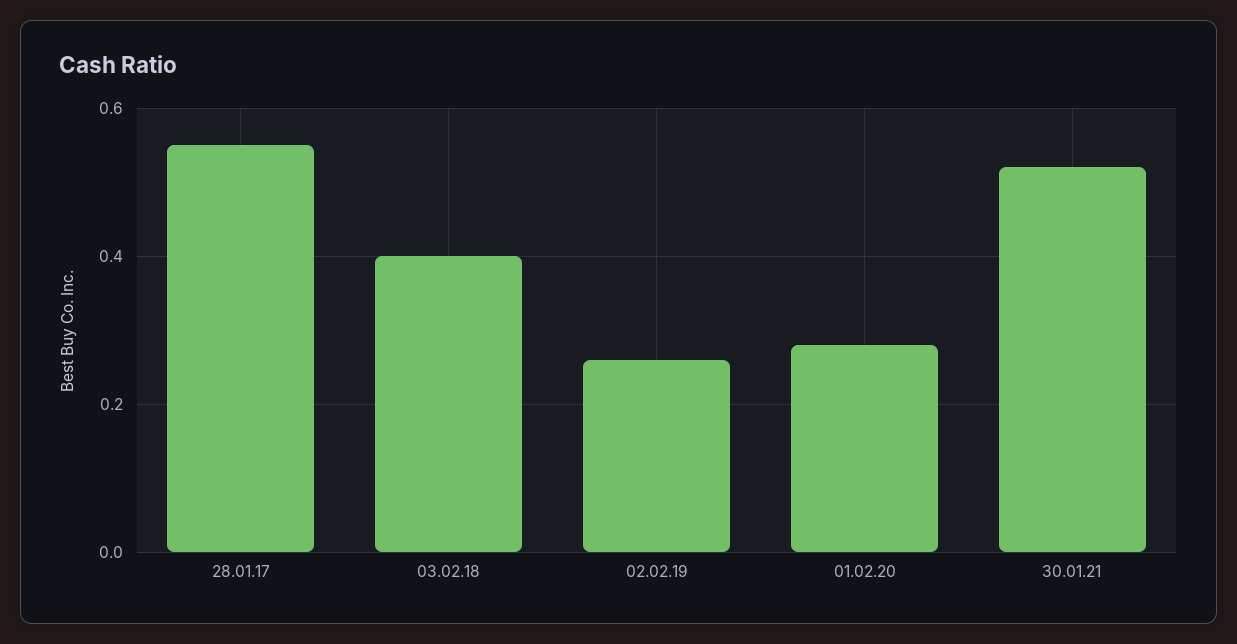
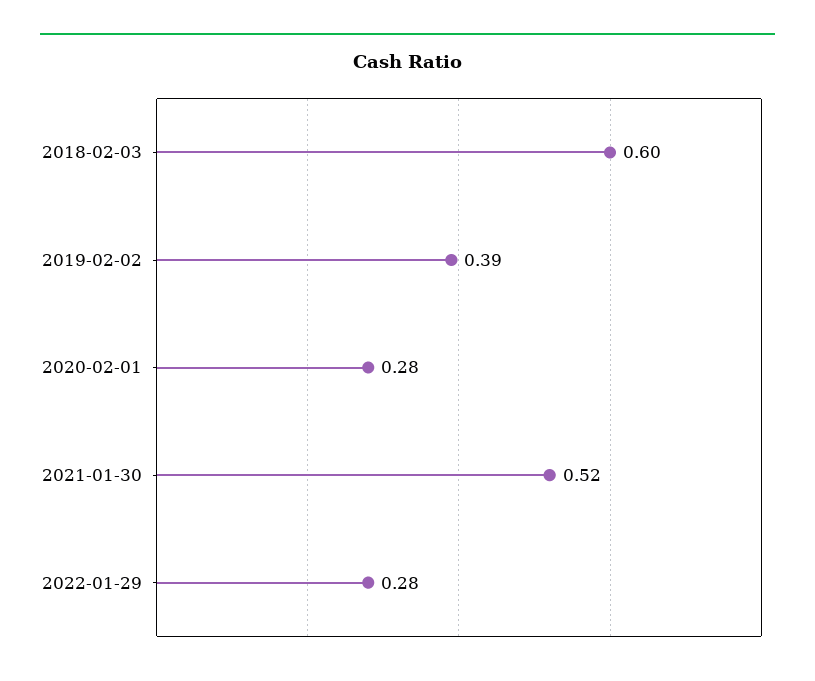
28.01.17: 0.55 -> none
03.02.18: 0.4 -> 0.6
02.02.19: 0.25 -> 0.39
2022-01-29: none -> 0.28

